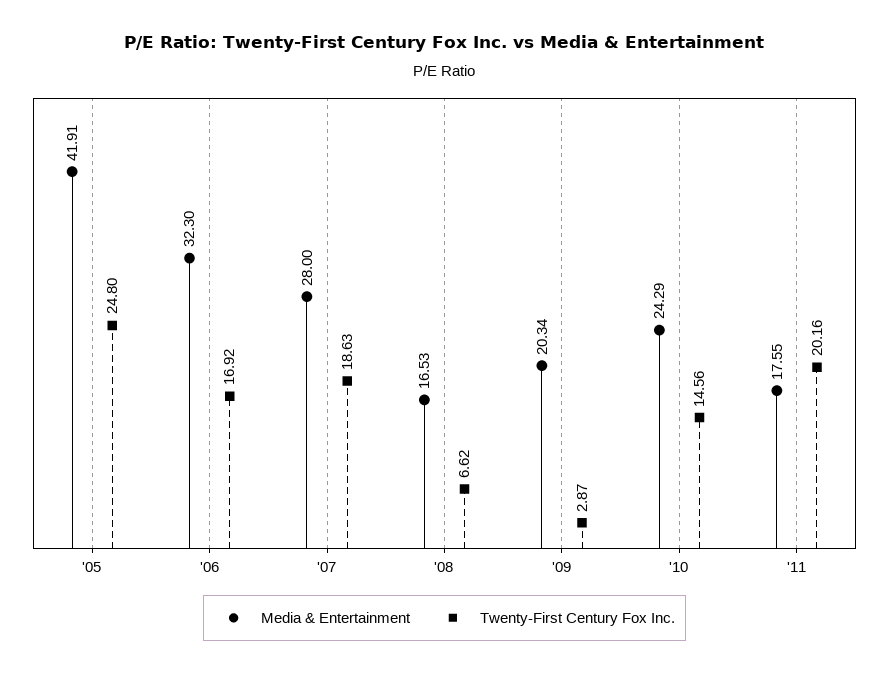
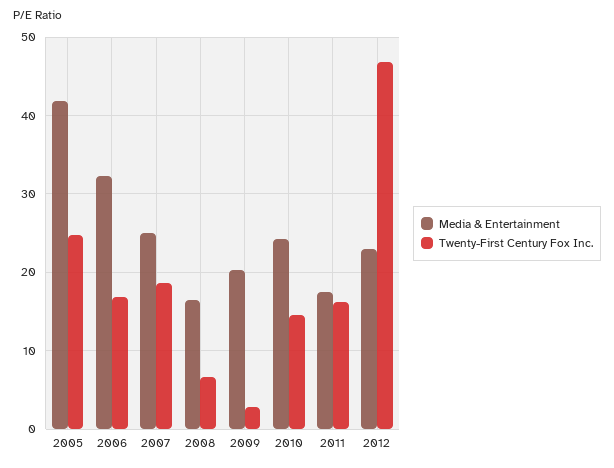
Media & Entertainment, '07: 28 -> 25
Twenty-First Century Fox Inc., '11: 20.16 -> 16
Media & Entertainment, 2012: none -> 23
Twenty-First Century Fox Inc., 2012: none -> 47

